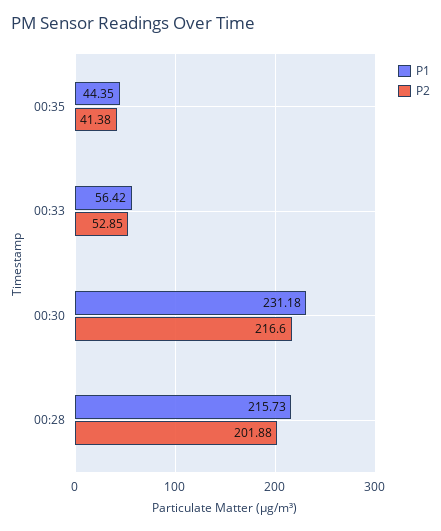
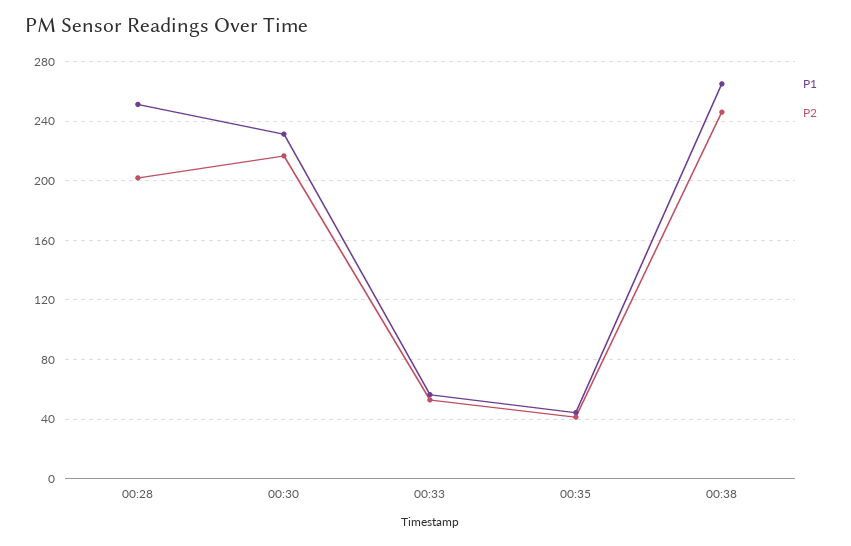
P1, 00:28: 215.73 -> 250
P1, 00:38: none -> 265
P2, 00:38: none -> 245

